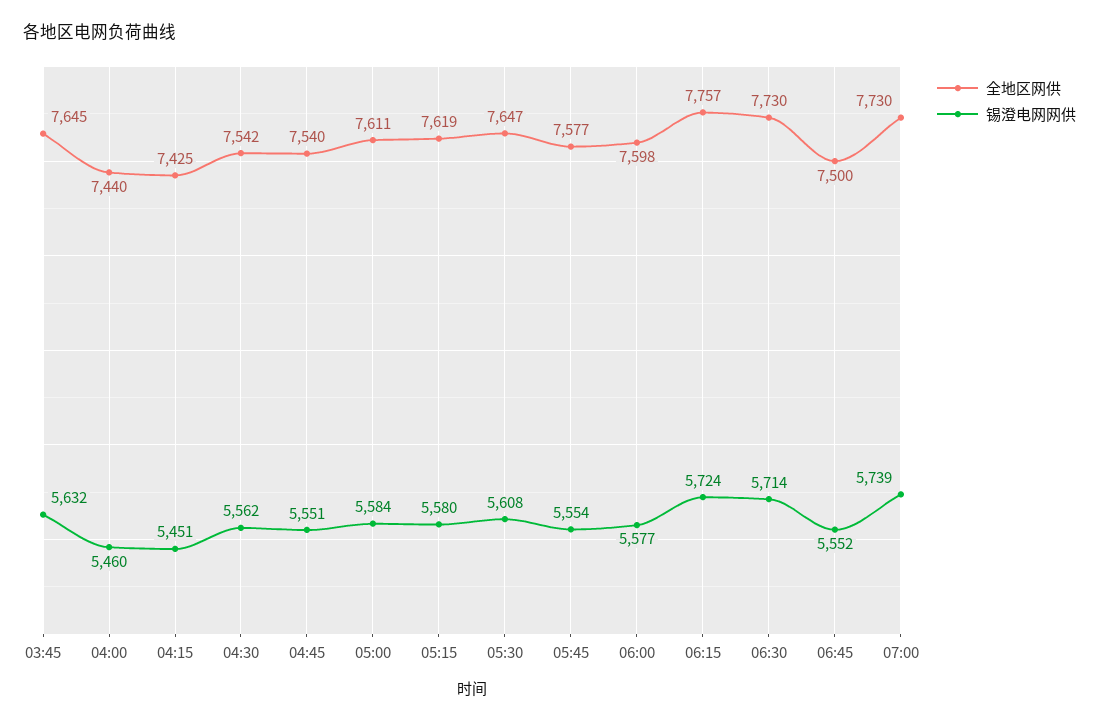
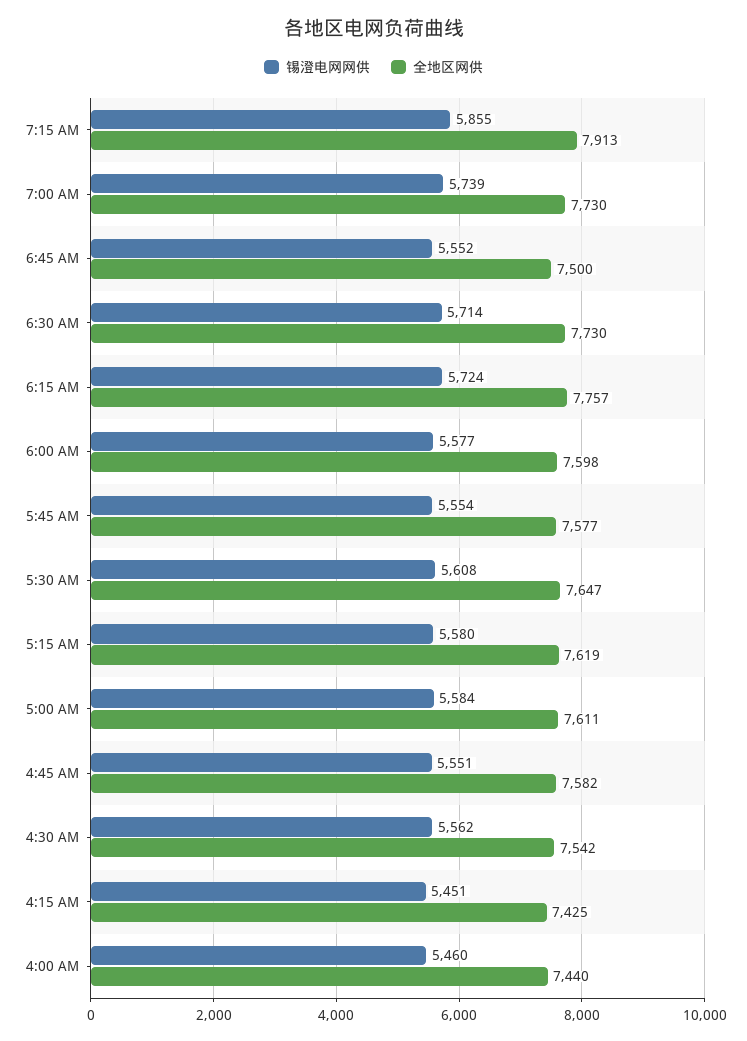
全地区网供, 03:45: 7645 -> none
锡澄电网网供, 03:45: 5632 -> none
全地区网供, 04:45: 7540 -> 7582
锡澄电网网供, 7:15 AM: none -> 5855
全地区网供, 7:15 AM: none -> 7913

